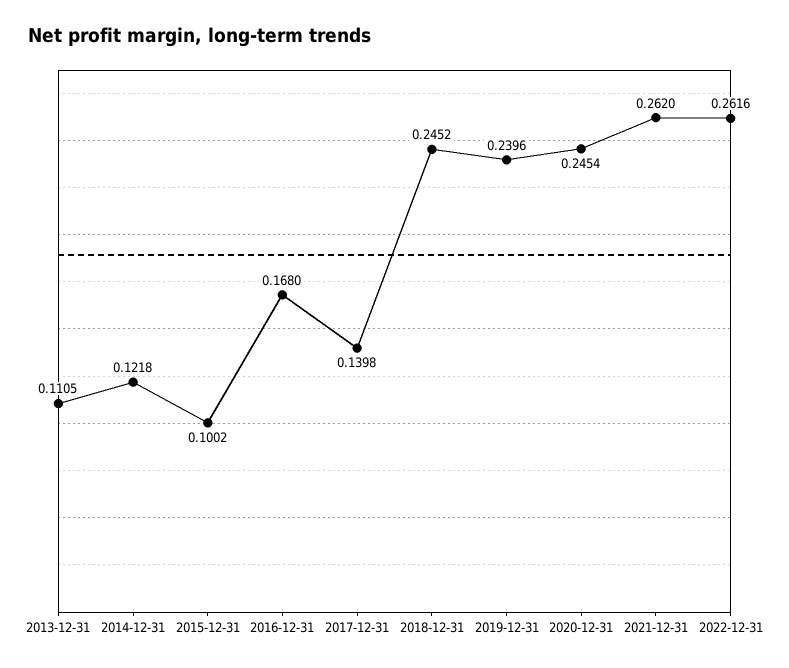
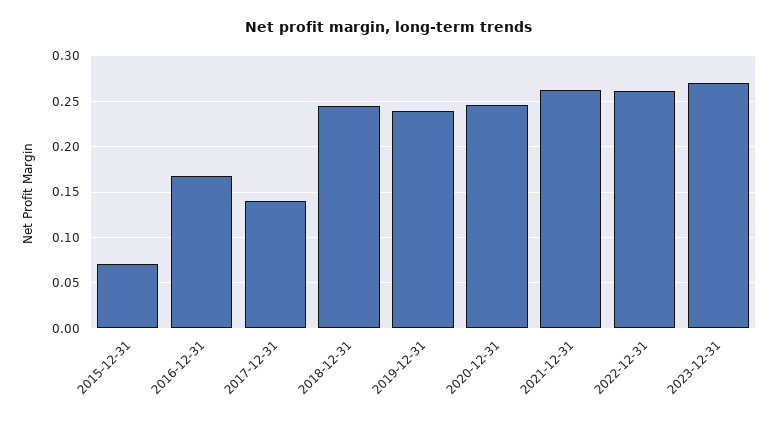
2013-12-31: 0.1105 -> none
2014-12-31: 0.1218 -> none
2015-12-31: 0.1002 -> 0.07
2023-12-31: none -> 0.27

